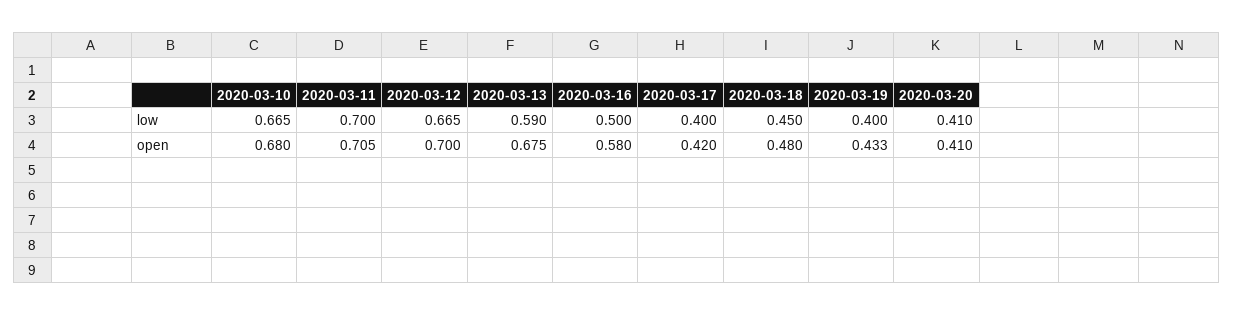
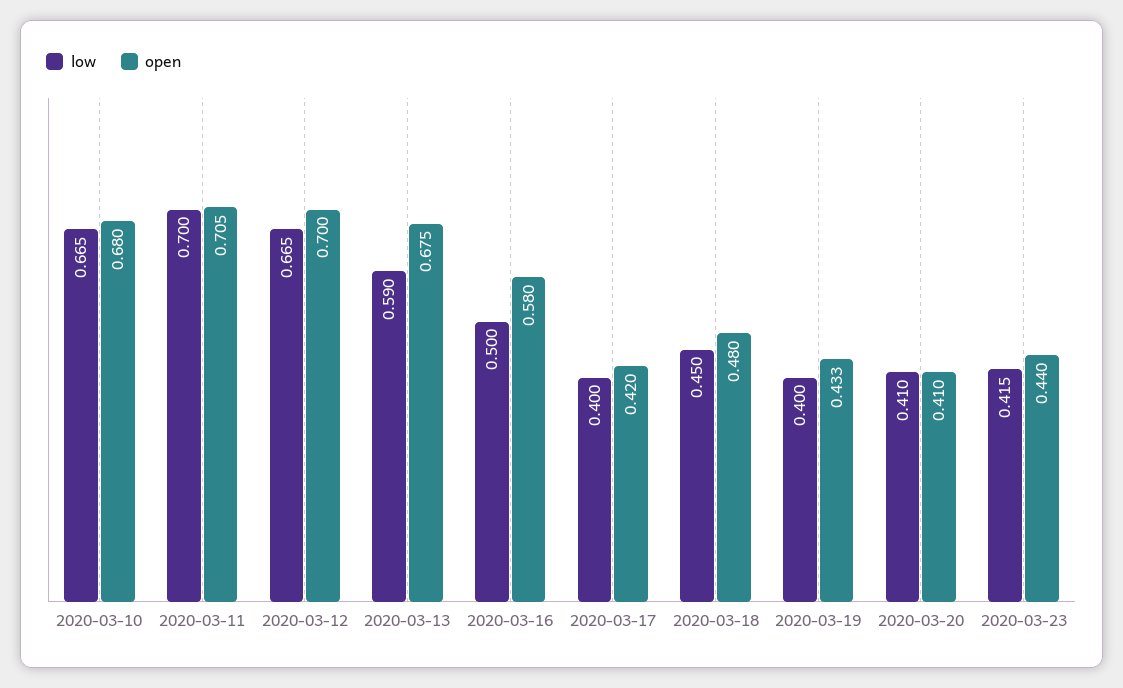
low, 2020-03-23: none -> 0.415
open, 2020-03-23: none -> 0.44

